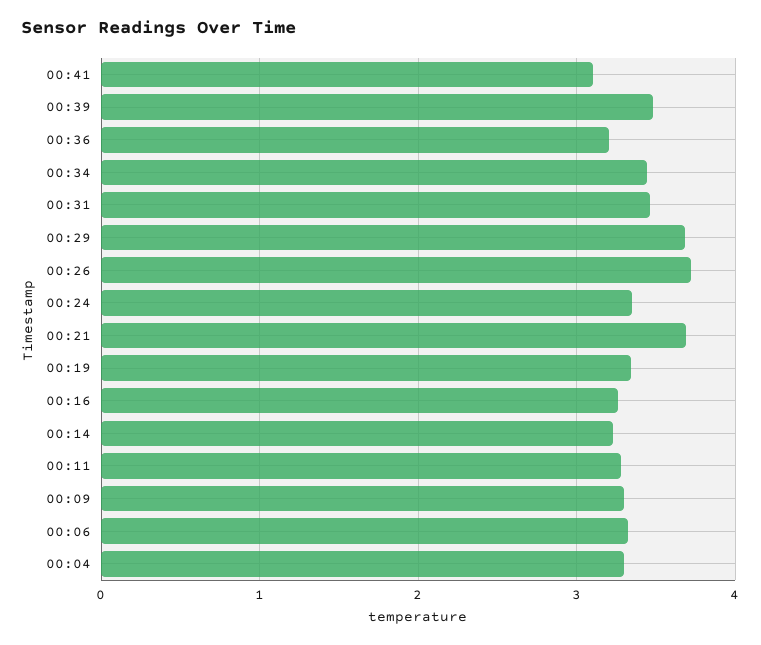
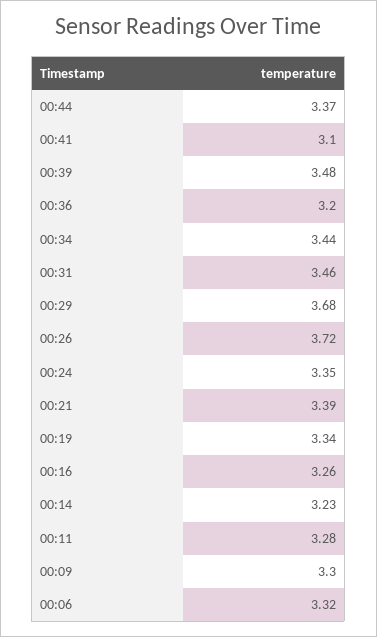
00:21: 3.7 -> 3.39
00:04: 3.3 -> none
00:44: none -> 3.37

